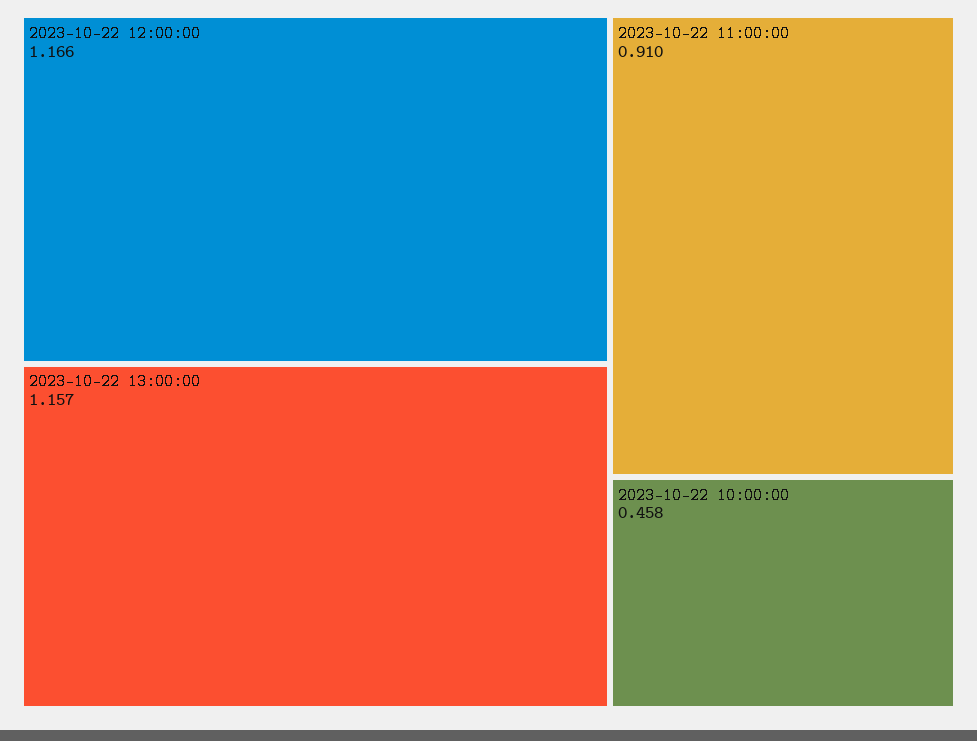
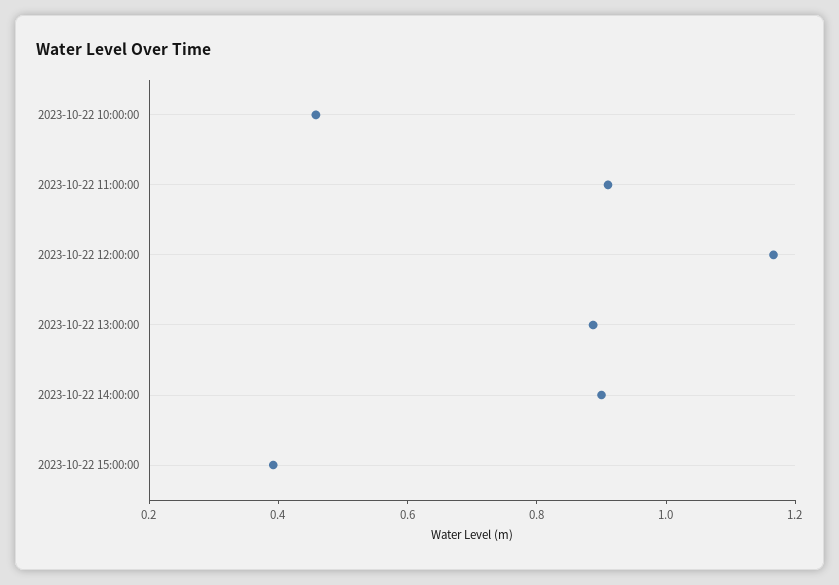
2023-10-22 13:00:00: 1.157 -> 0.9
2023-10-22 14:00:00: none -> 0.9
2023-10-22 15:00:00: none -> 0.4

